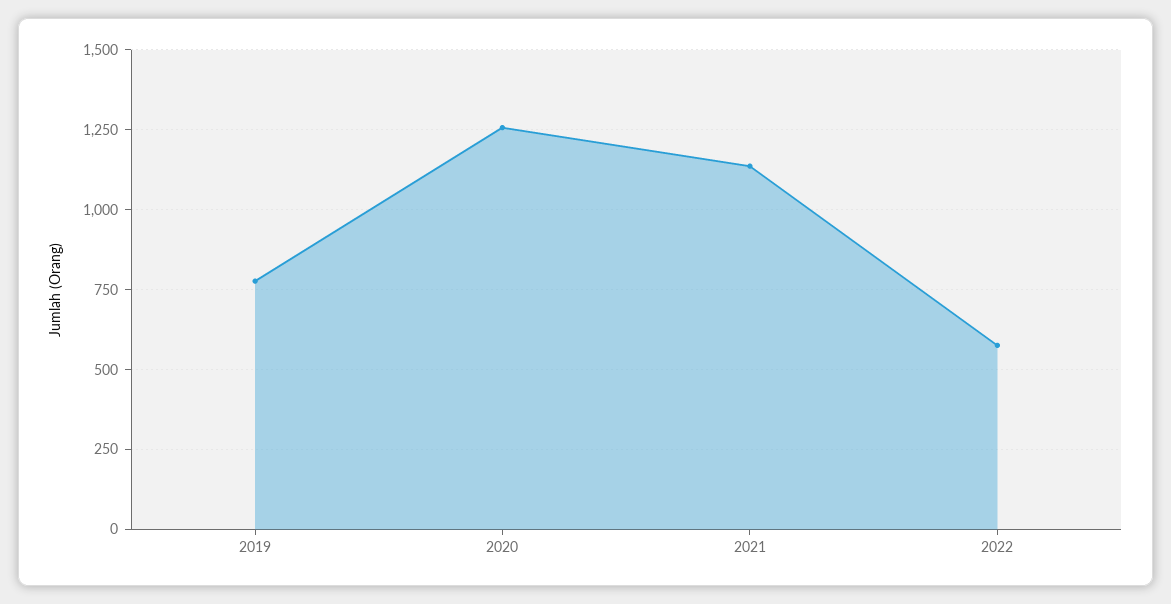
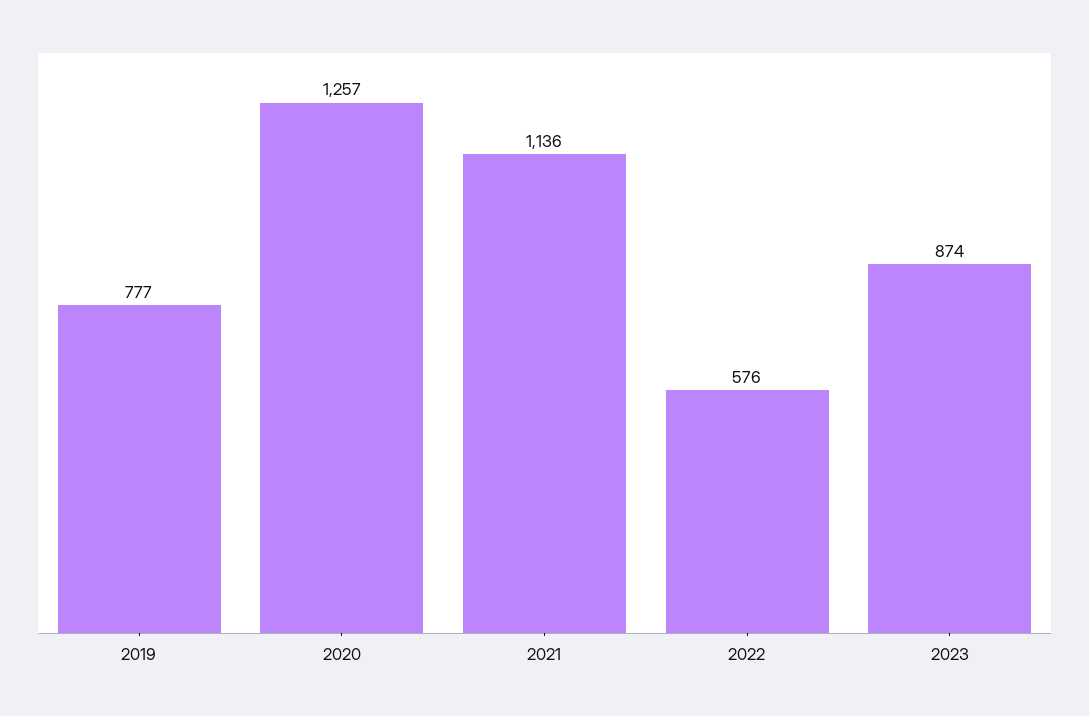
2023: none -> 874

